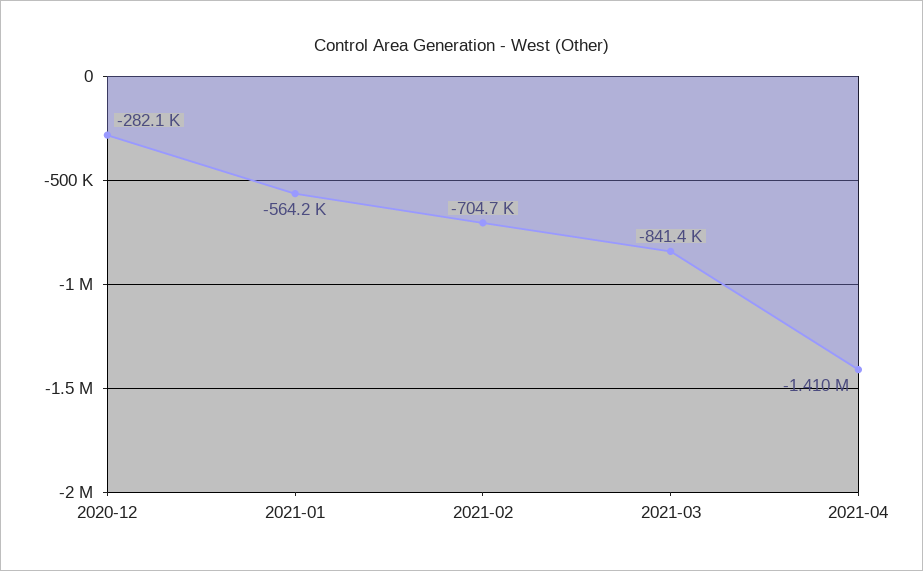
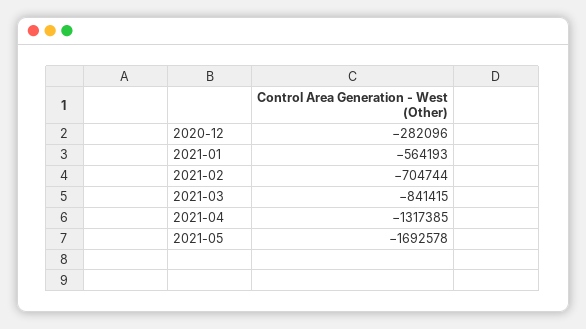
2021-04: -1410000 -> -1317385
2021-05: none -> -1692578

